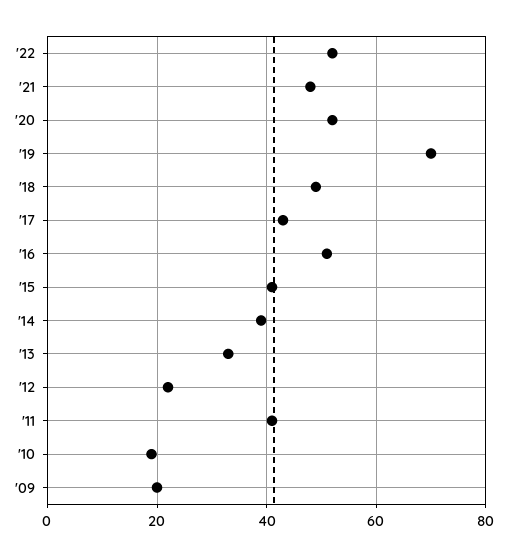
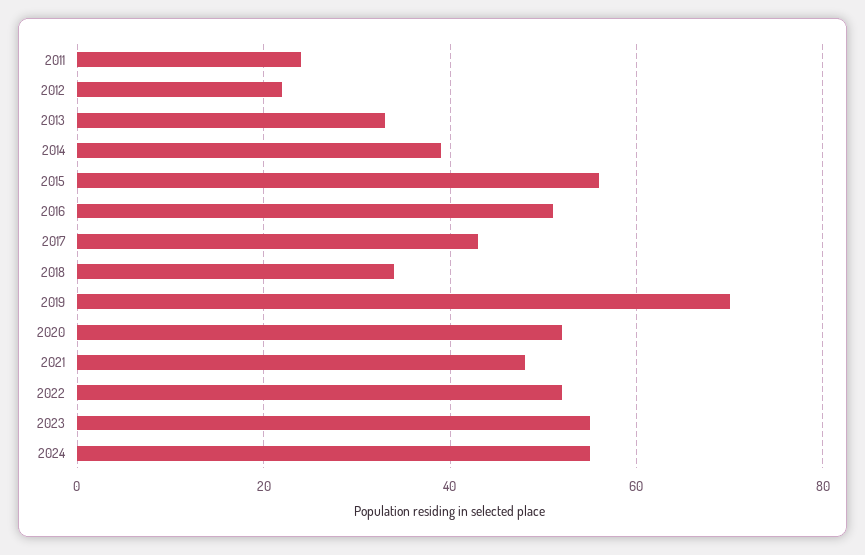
'18: 50 -> 35
'15: 40 -> 55
'11: 40 -> 25
'10: 20 -> none
'09: 20 -> none
2023: none -> 55
2024: none -> 55

